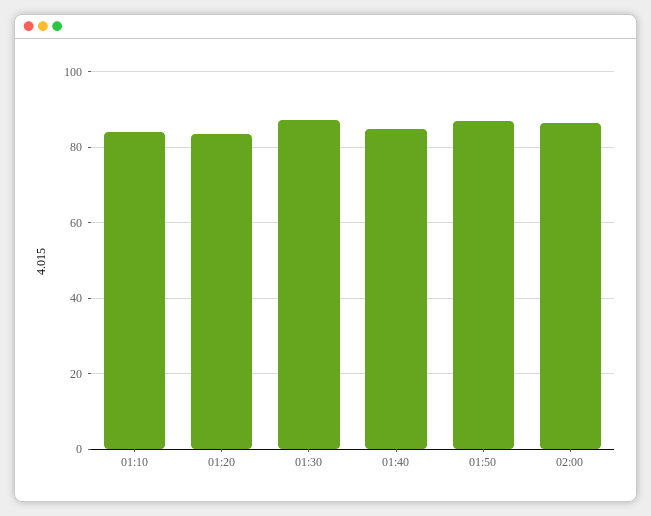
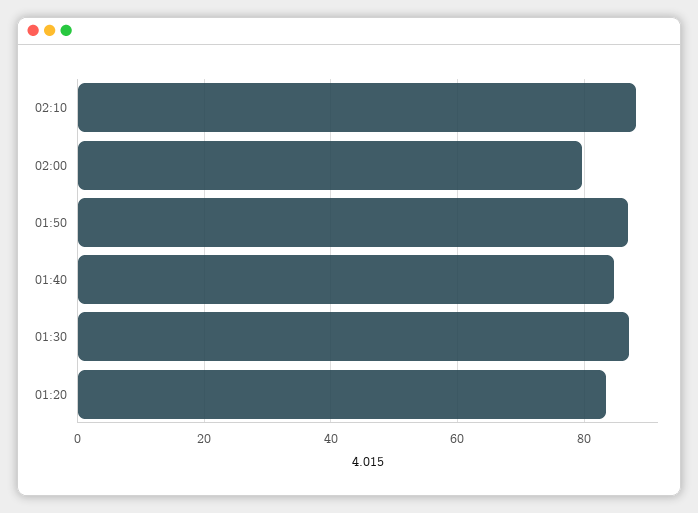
01:10: 84 -> none
02:00: 86 -> 80
02:10: none -> 88

